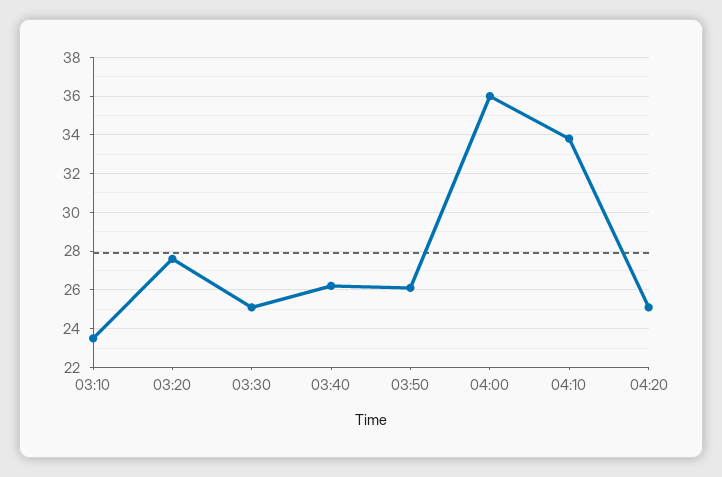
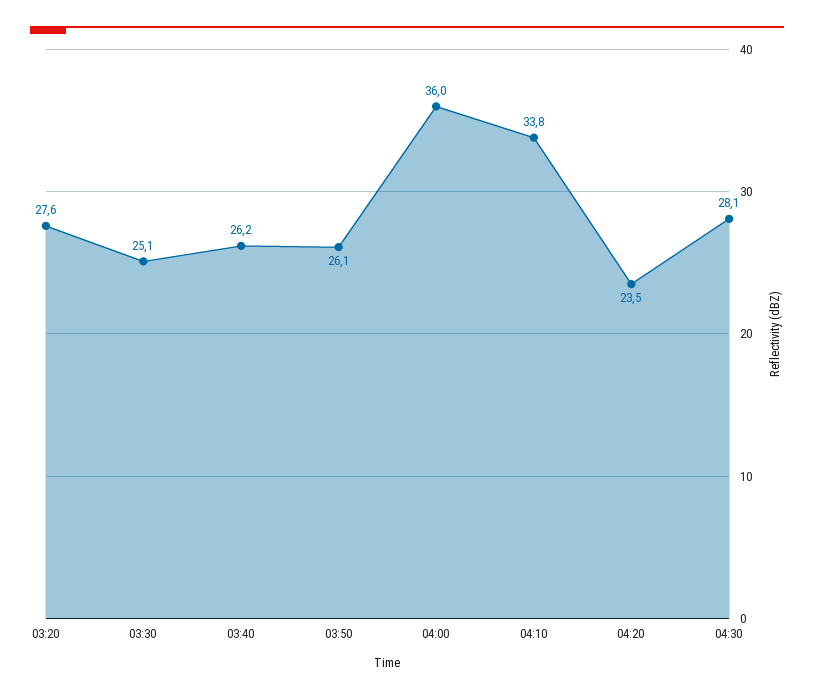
03:10: 23.5 -> none
04:20: 25 -> 23.5
04:30: none -> 28.1

